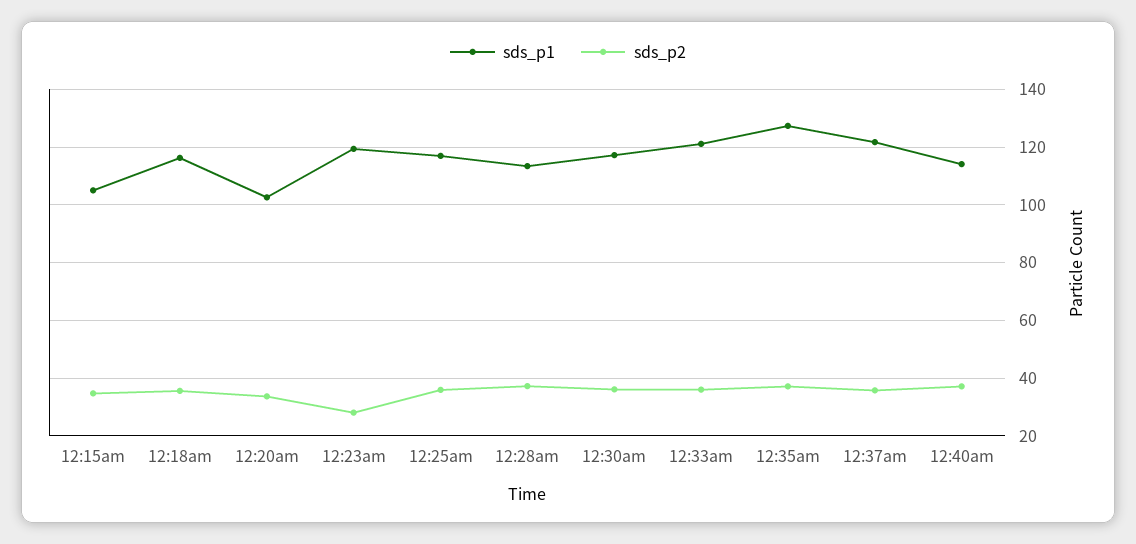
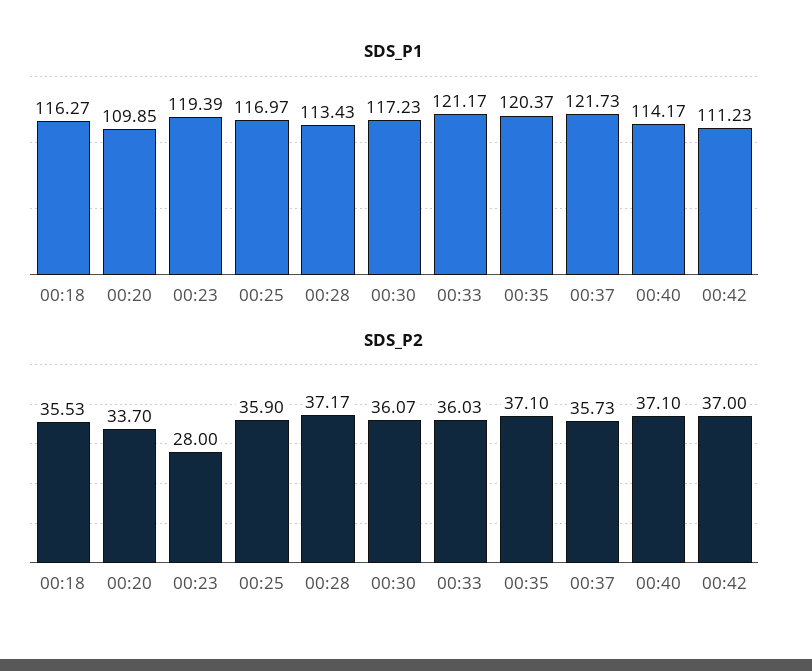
sds_p1, 12:15am: 105 -> none
sds_p2, 12:15am: 35 -> none
sds_p1, 12:20am: 102.5 -> 109.85
sds_p1, 12:35am: 127.5 -> 120.37
sds_p1, 00:42: none -> 111.23
sds_p2, 00:42: none -> 37

